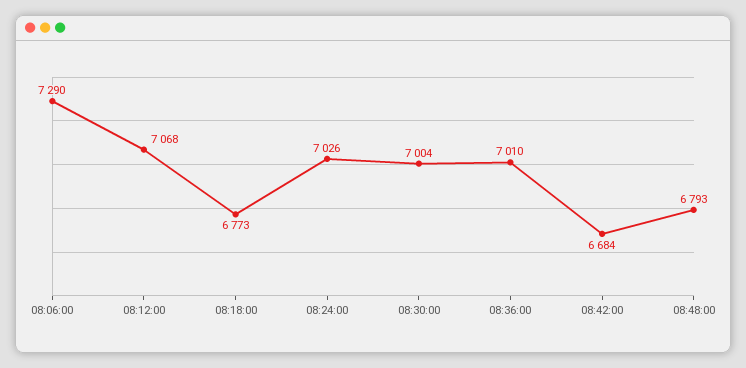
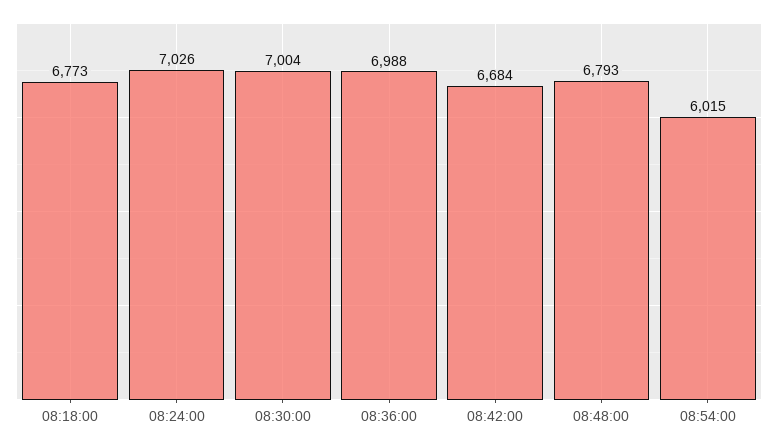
08:06:00: 7290 -> none
08:12:00: 7068 -> none
08:36:00: 7010 -> 6988
08:54:00: none -> 6015

